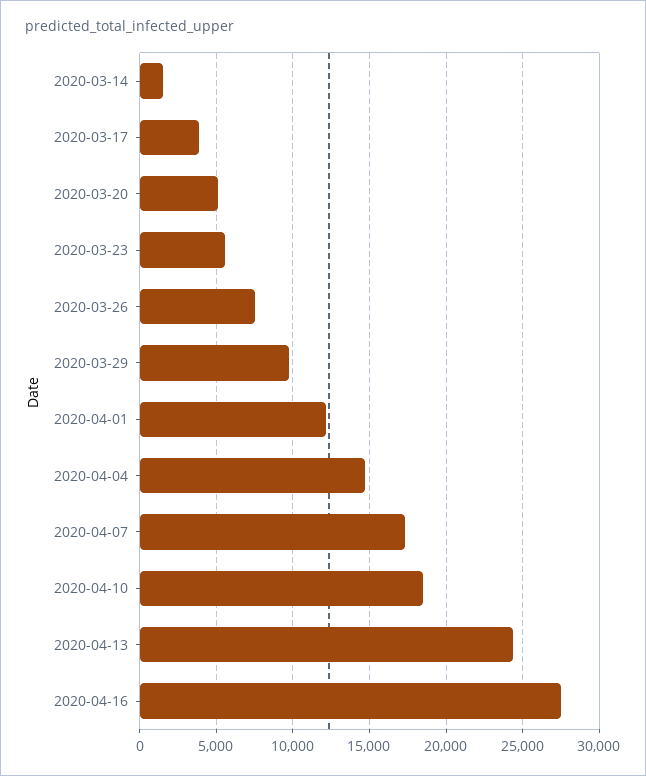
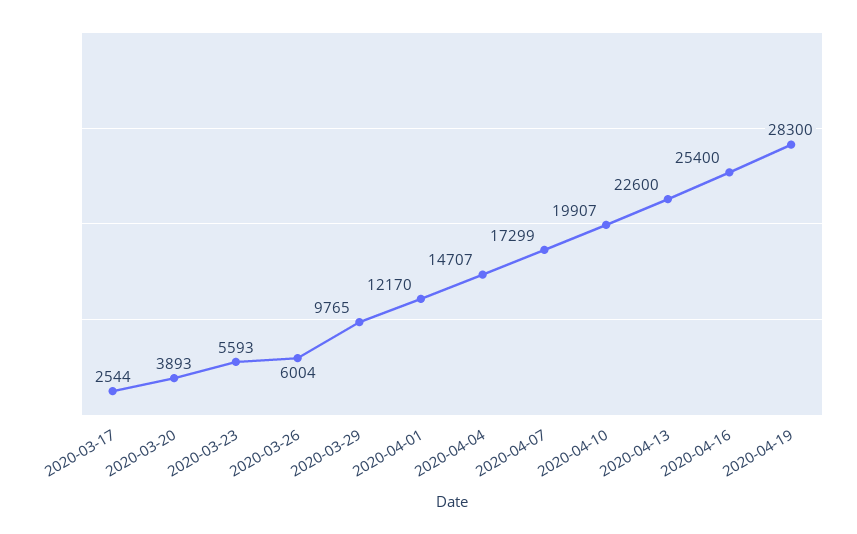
2020-03-14: 1500 -> none
2020-03-17: 4000 -> 2544
2020-03-20: 5000 -> 3893
2020-03-26: 7500 -> 6004
2020-04-10: 18500 -> 19907
2020-04-13: 24500 -> 22600
2020-04-16: 27500 -> 25400
2020-04-19: none -> 28300

